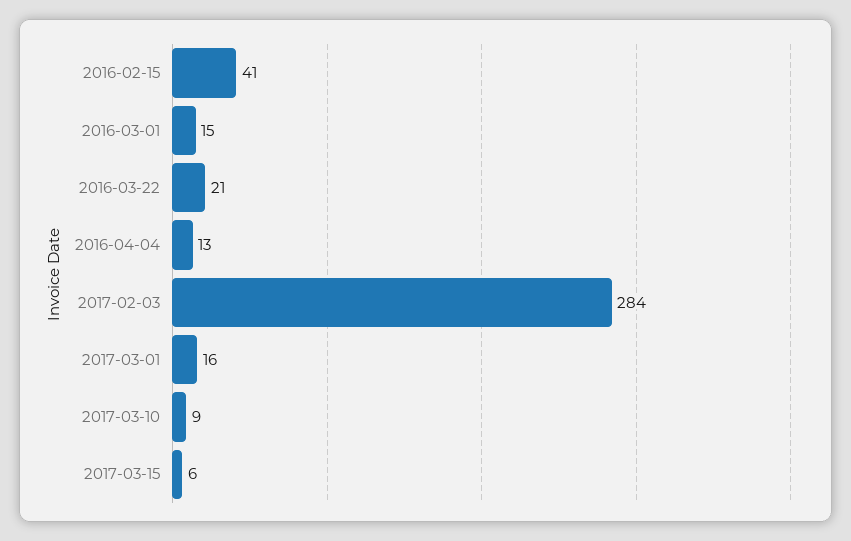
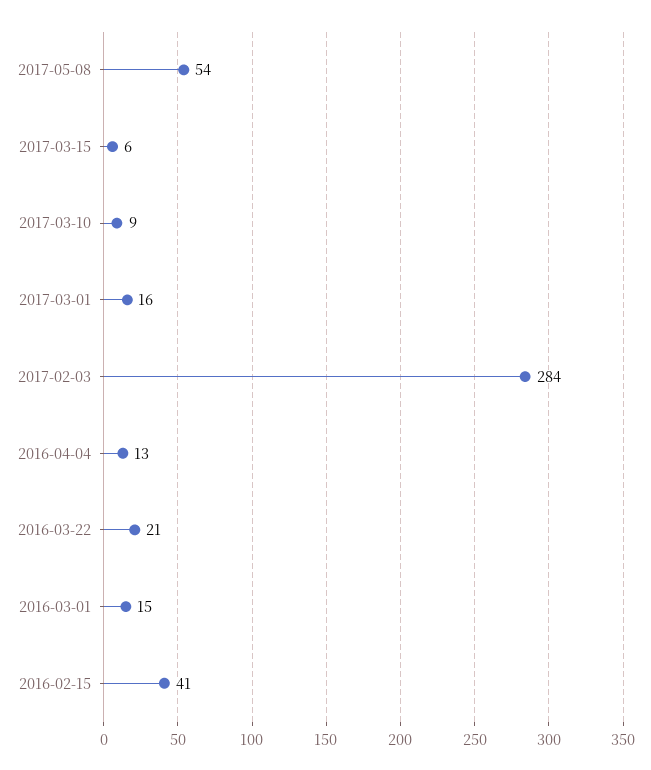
2017-05-08: none -> 54

